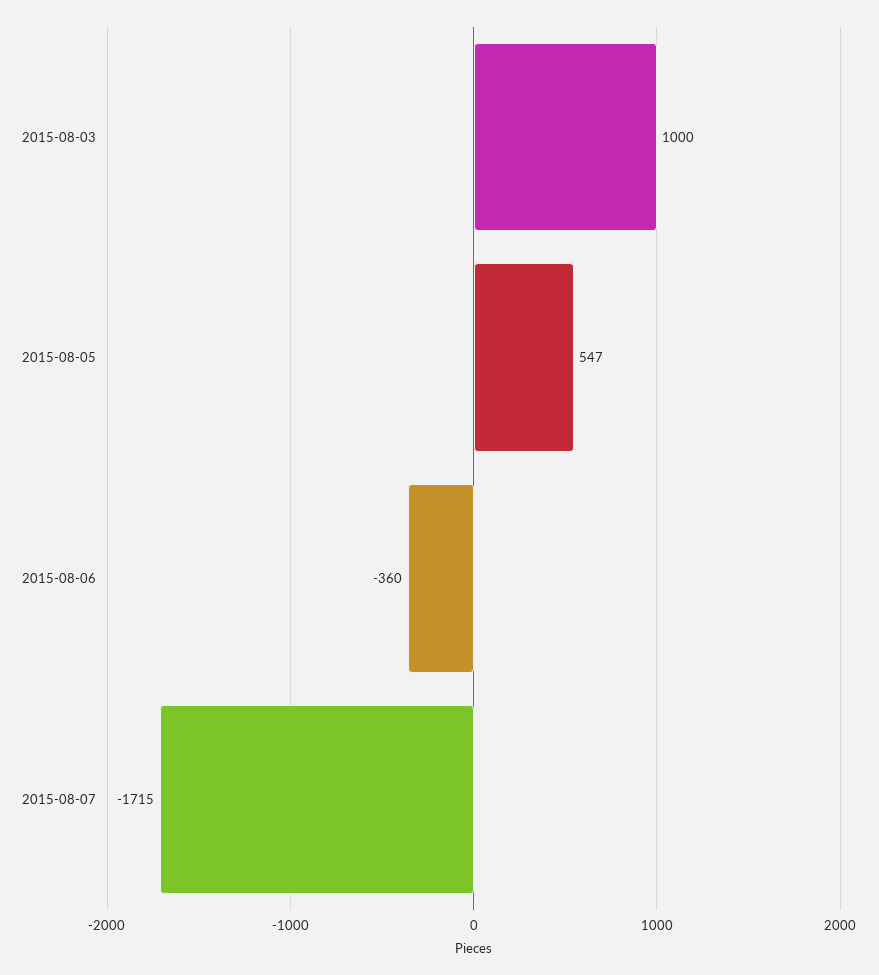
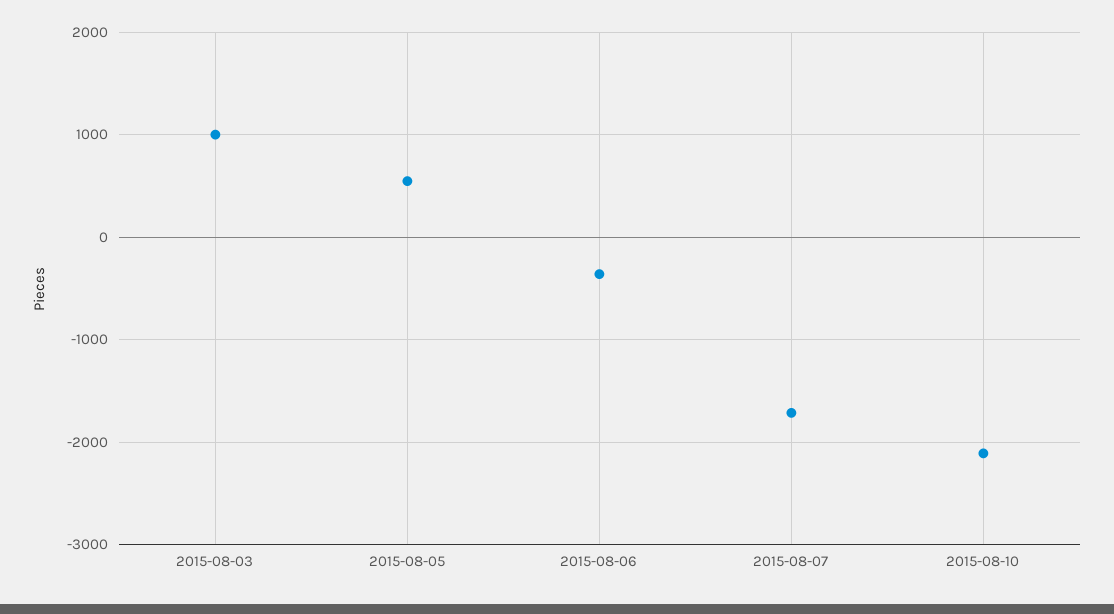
2015-08-10: none -> -2100

